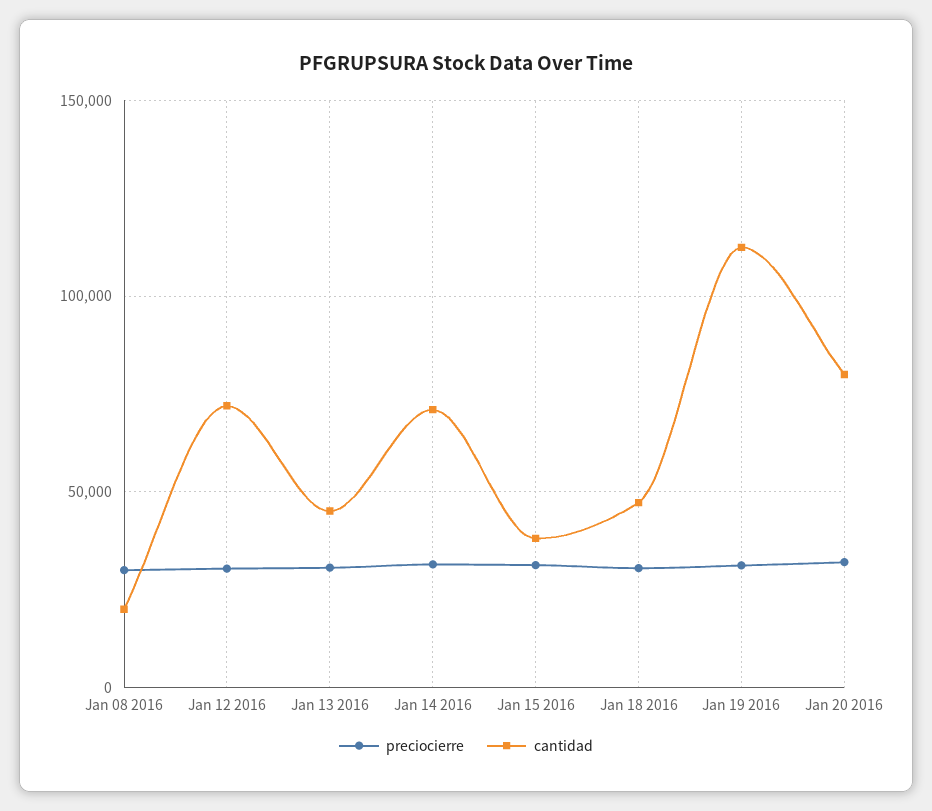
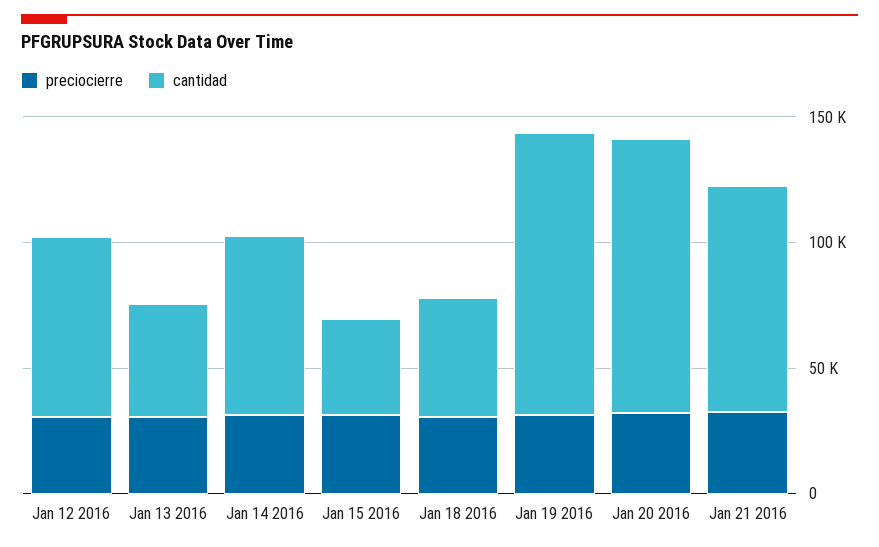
preciocierre, Jan 08 2016: 30000 -> none
cantidad, Jan 08 2016: 20000 -> none
cantidad, Jan 20 2016: 80000 -> 110000
preciocierre, Jan 21 2016: none -> 30000
cantidad, Jan 21 2016: none -> 90000

